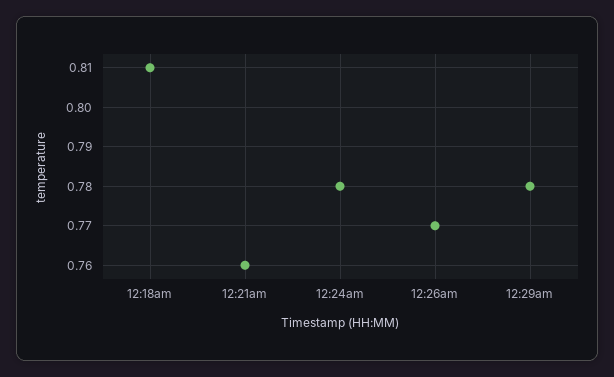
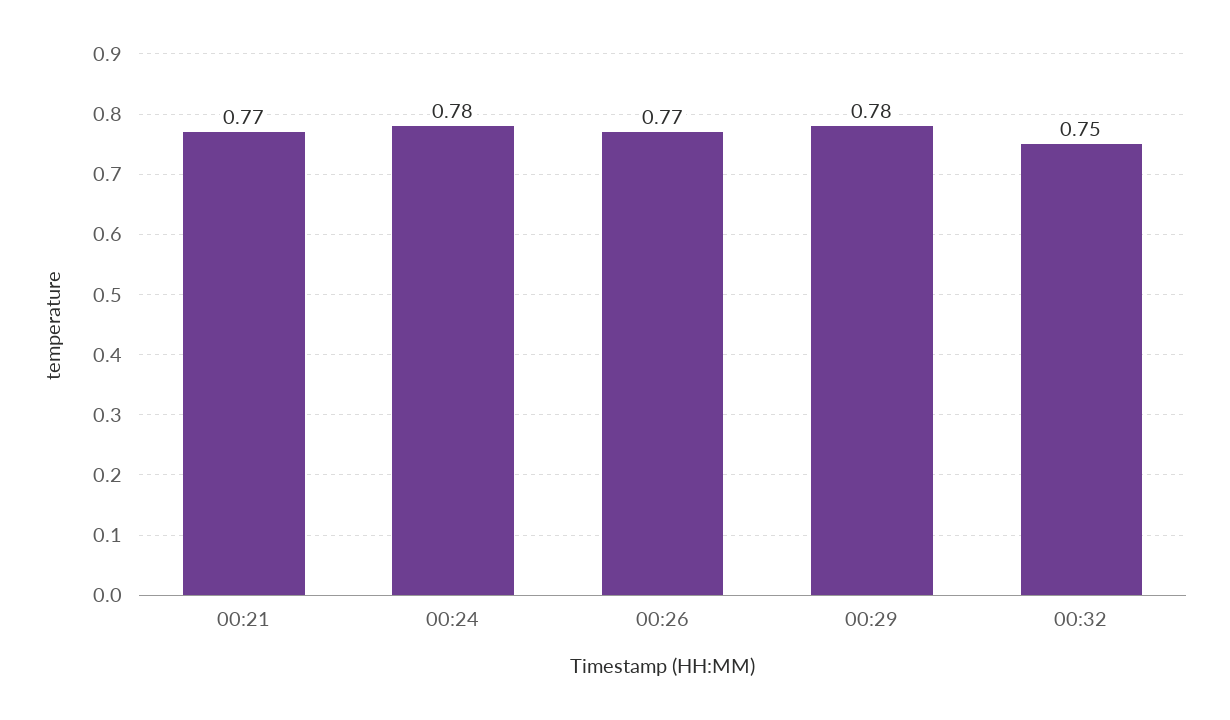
12:18am: 0.81 -> none
12:21am: 0.76 -> 0.77
00:32: none -> 0.75

